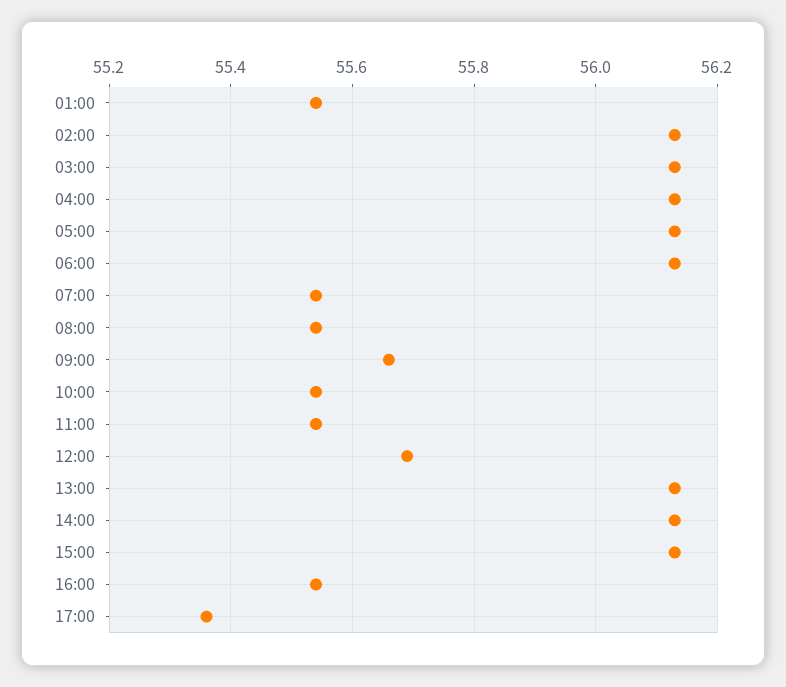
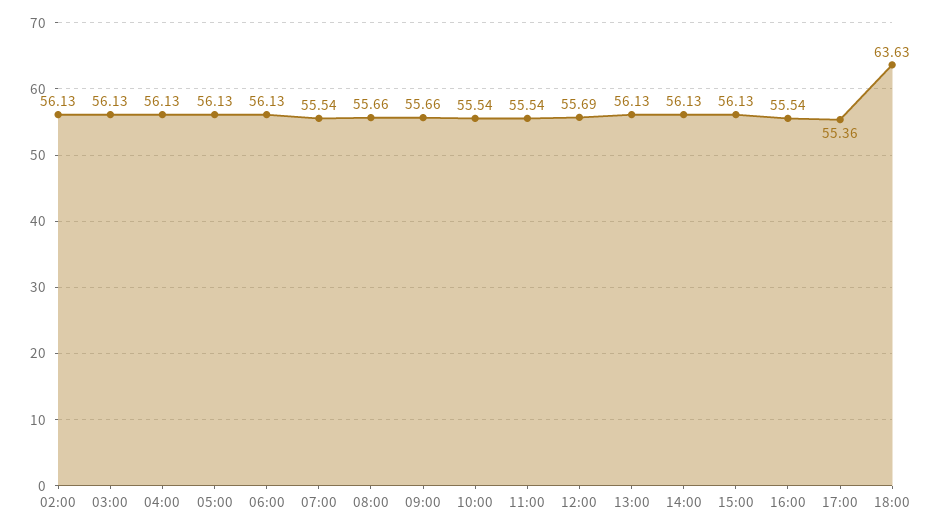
01:00: 55.55 -> none
08:00: 55.55 -> 55.66
18:00: none -> 63.63

